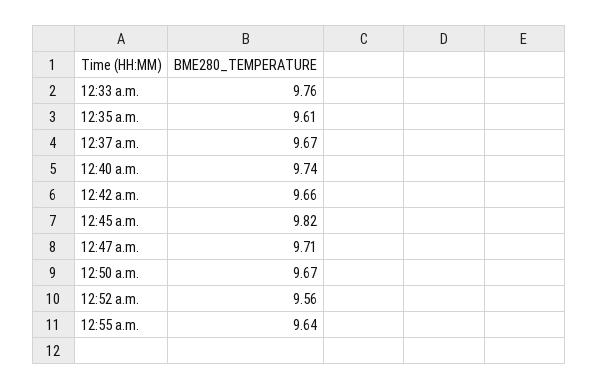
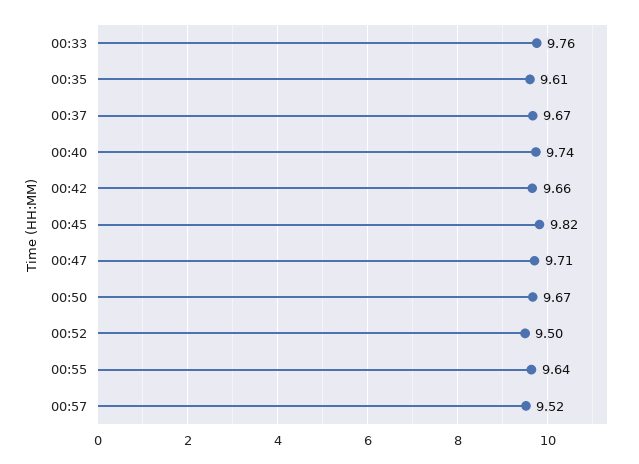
12:52 a.m.: 9.56 -> 9.5
00:57: none -> 9.52

